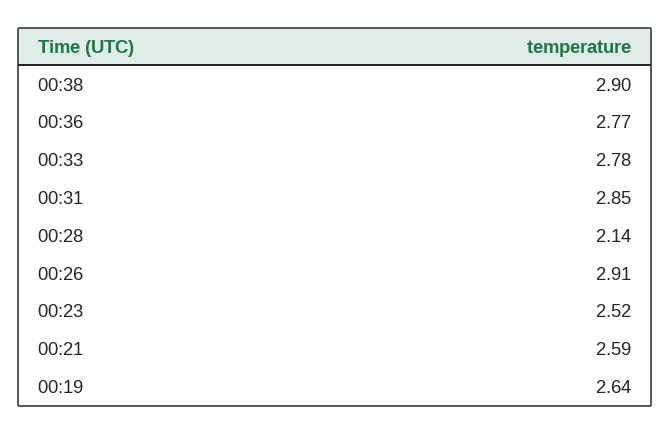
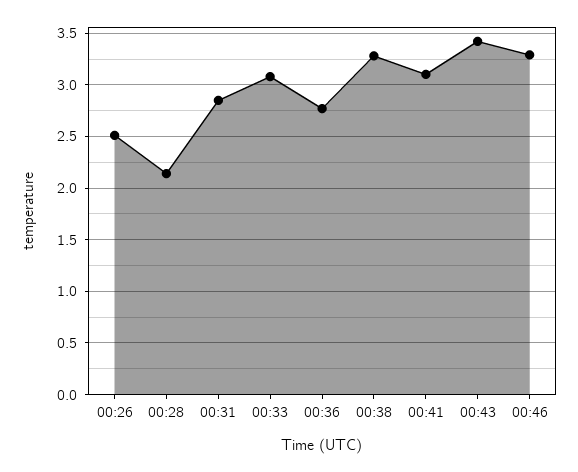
00:38: 2.9 -> 3.3
00:33: 2.78 -> 3.1
00:26: 2.91 -> 2.5
00:23: 2.52 -> none
00:21: 2.59 -> none
00:19: 2.64 -> none
00:41: none -> 3.1
00:43: none -> 3.4
00:46: none -> 3.3

